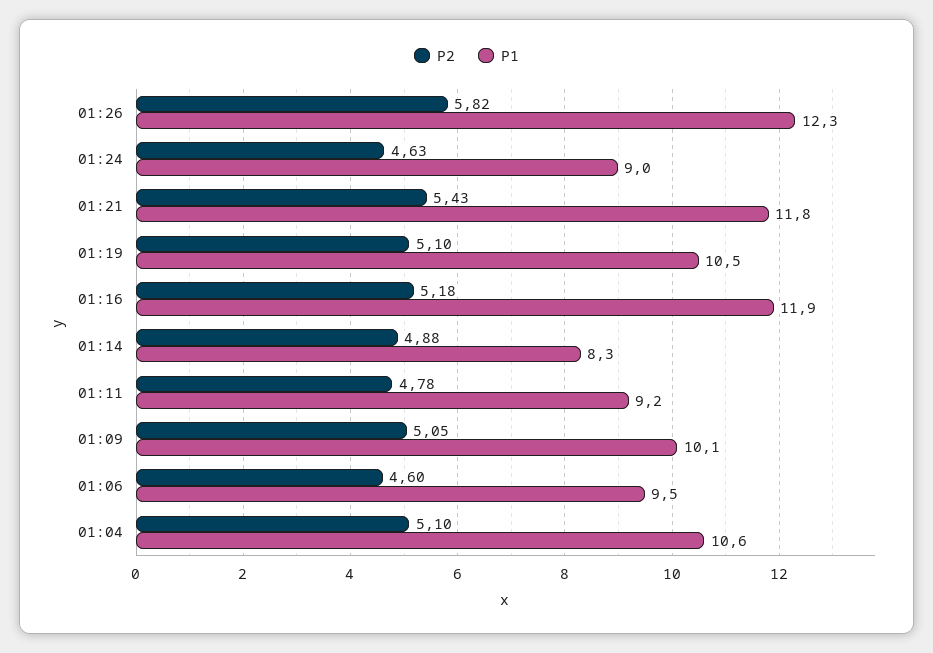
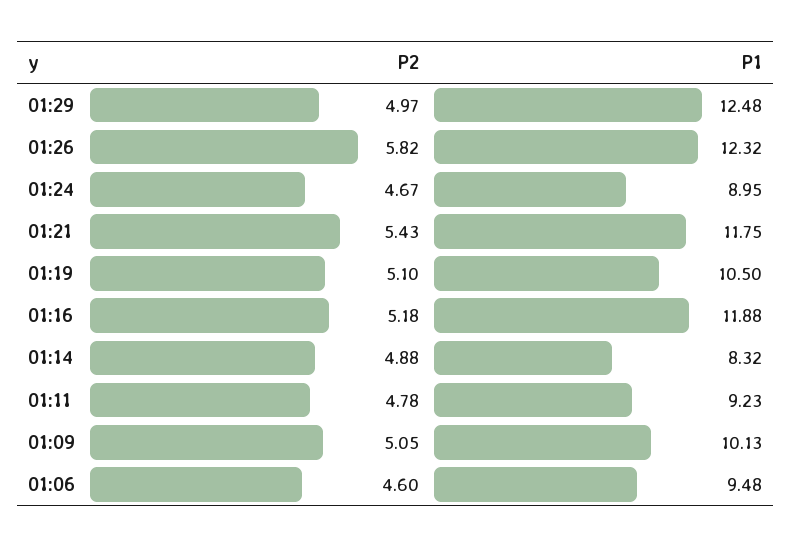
P2, 01:24: 4.63 -> 4.67
P2, 01:04: 5.1 -> none
P1, 01:04: 10.6 -> none
P2, 01:29: none -> 4.97
P1, 01:29: none -> 12.48

